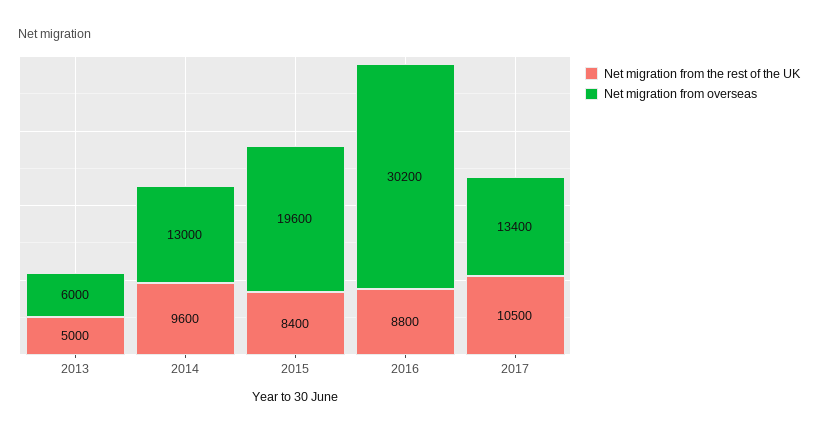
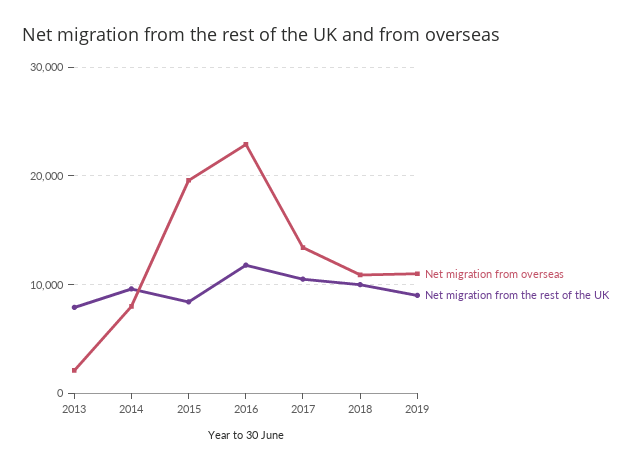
Net migration from the rest of the UK, 2013: 5000 -> 8000
Net migration from overseas, 2013: 6000 -> 2000
Net migration from overseas, 2014: 13000 -> 8000
Net migration from the rest of the UK, 2016: 8800 -> 12000
Net migration from overseas, 2016: 30200 -> 23000
Net migration from overseas, 2018: none -> 11000
Net migration from the rest of the UK, 2018: none -> 10000
Net migration from overseas, 2019: none -> 11000
Net migration from the rest of the UK, 2019: none -> 9000

